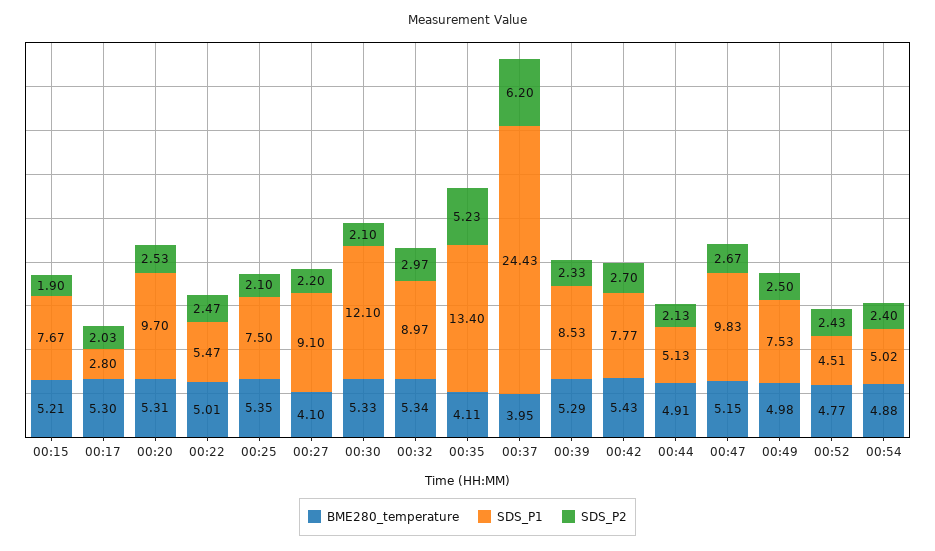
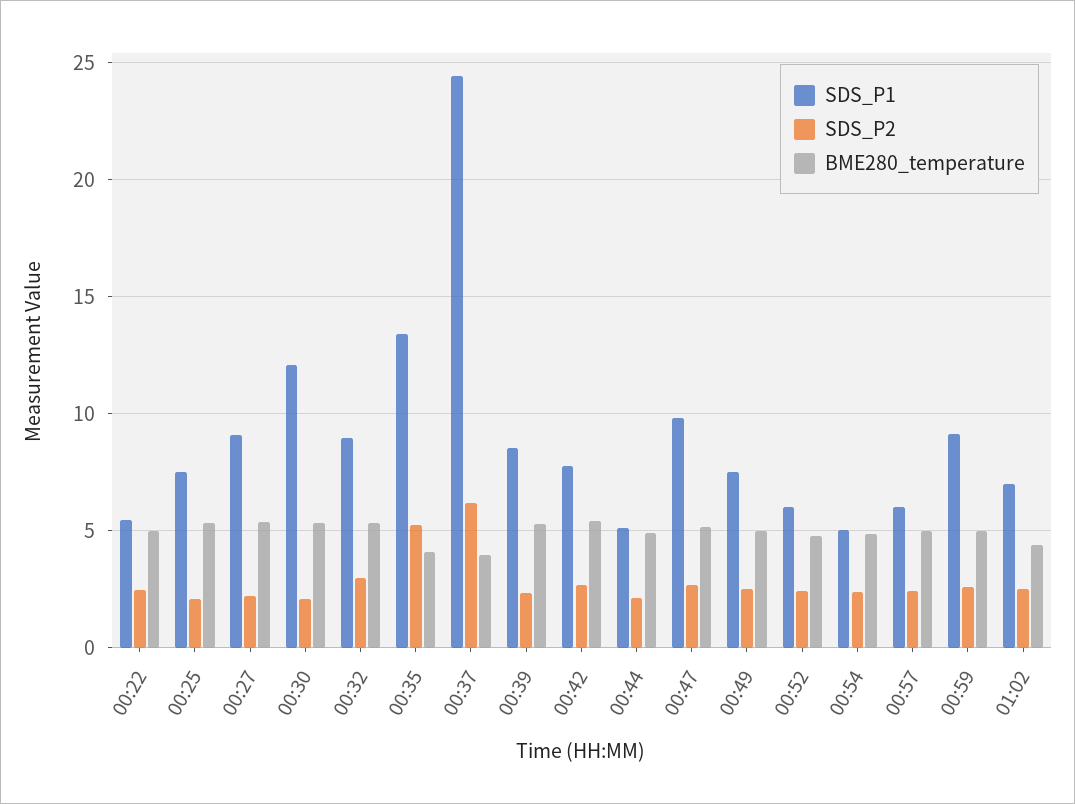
BME280_temperature, 00:15: 5.21 -> none
SDS_P1, 00:15: 7.67 -> none
SDS_P2, 00:15: 1.9 -> none
BME280_temperature, 00:17: 5.3 -> none
SDS_P1, 00:17: 2.8 -> none
SDS_P2, 00:17: 2.03 -> none
BME280_temperature, 00:20: 5.31 -> none
SDS_P1, 00:20: 9.7 -> none
SDS_P2, 00:20: 2.53 -> none
BME280_temperature, 00:27: 4.1 -> 5.5
SDS_P1, 00:52: 4.51 -> 6
SDS_P1, 00:57: none -> 6
SDS_P2, 00:57: none -> 2.5
BME280_temperature, 00:57: none -> 5
SDS_P1, 00:59: none -> 9
SDS_P2, 00:59: none -> 2.5
BME280_temperature, 00:59: none -> 5
SDS_P1, 01:02: none -> 7
SDS_P2, 01:02: none -> 2.5
BME280_temperature, 01:02: none -> 4.5

